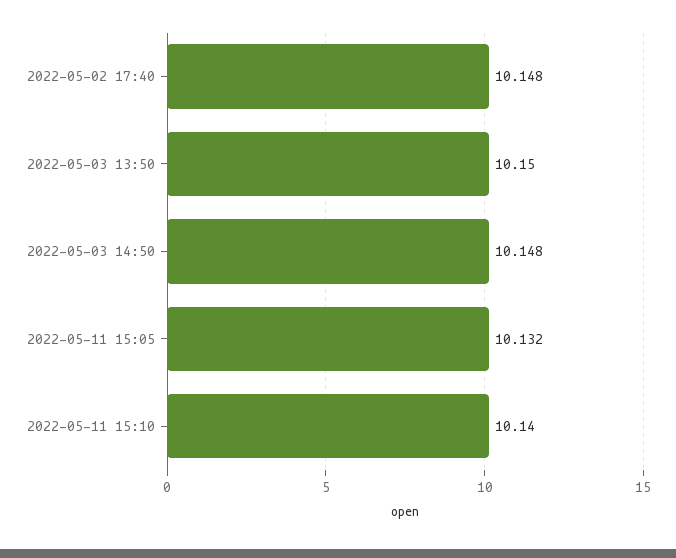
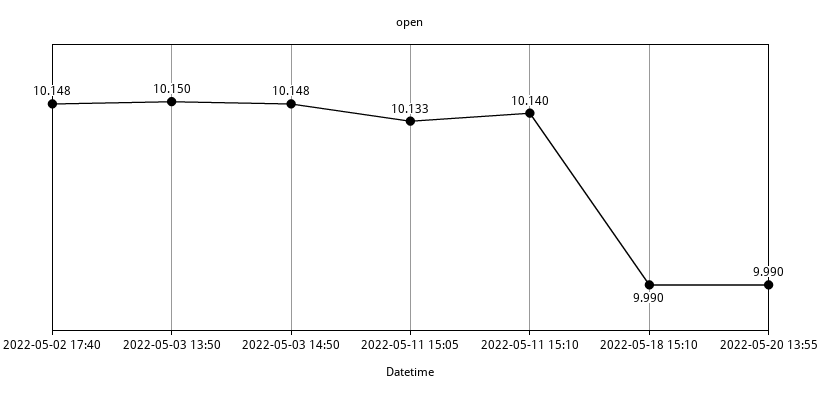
2022-05-11 15:05: 10.132 -> 10.133
2022-05-18 15:10: none -> 9.99
2022-05-20 13:55: none -> 9.99

